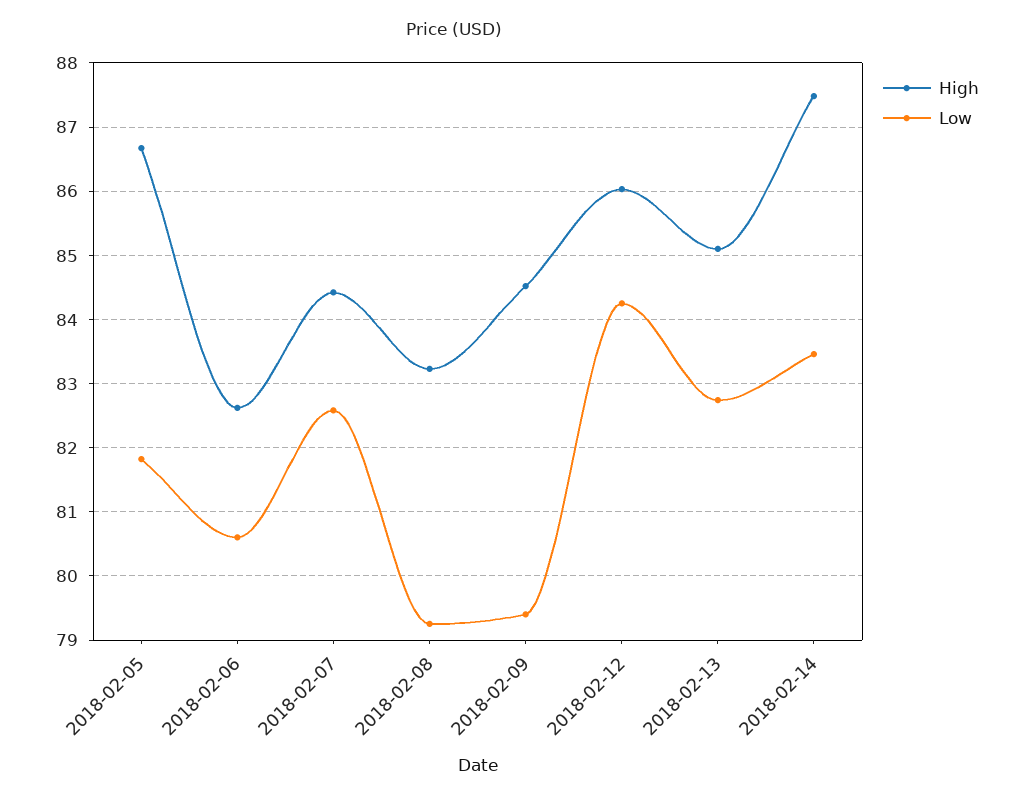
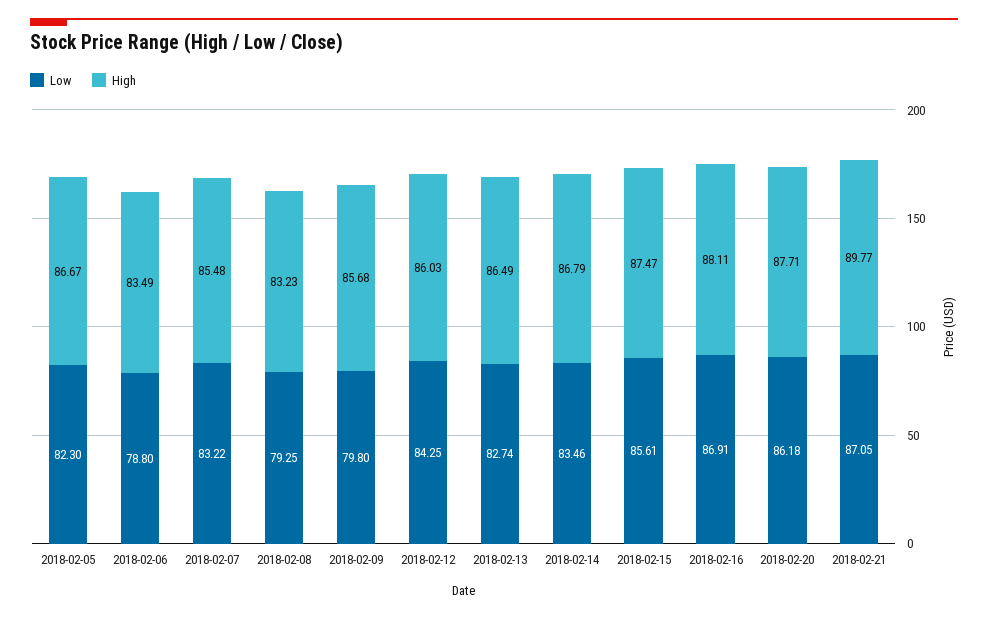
Low, 2018-02-05: 81.8 -> 82.3
High, 2018-02-06: 82.6 -> 83.49
Low, 2018-02-06: 80.6 -> 78.8
High, 2018-02-07: 84.4 -> 85.48
Low, 2018-02-07: 82.6 -> 83.22
High, 2018-02-09: 84.5 -> 85.68
Low, 2018-02-09: 79.4 -> 79.8
High, 2018-02-13: 85.1 -> 86.49
High, 2018-02-14: 87.5 -> 86.79
Low, 2018-02-15: none -> 85.61
High, 2018-02-15: none -> 87.47
Low, 2018-02-16: none -> 86.91
High, 2018-02-16: none -> 88.11
Low, 2018-02-20: none -> 86.18
High, 2018-02-20: none -> 87.71
Low, 2018-02-21: none -> 87.05
High, 2018-02-21: none -> 89.77

